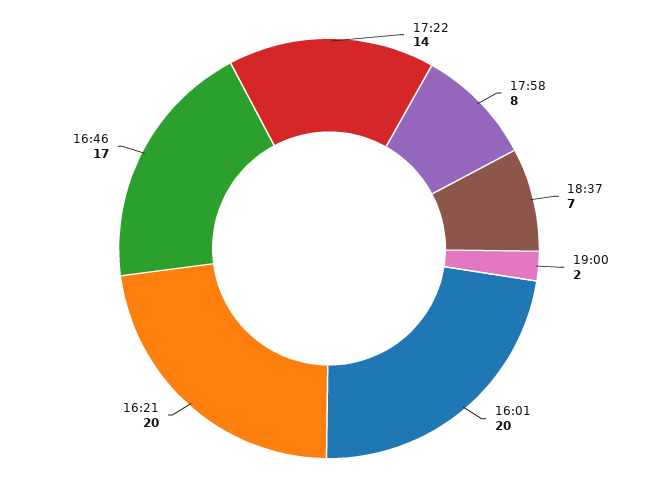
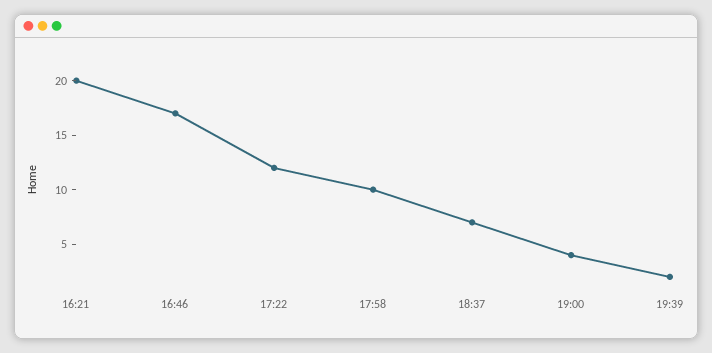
17:22: 14 -> 12
17:58: 8 -> 10
19:00: 2 -> 4
16:01: 20 -> none
19:39: none -> 2

